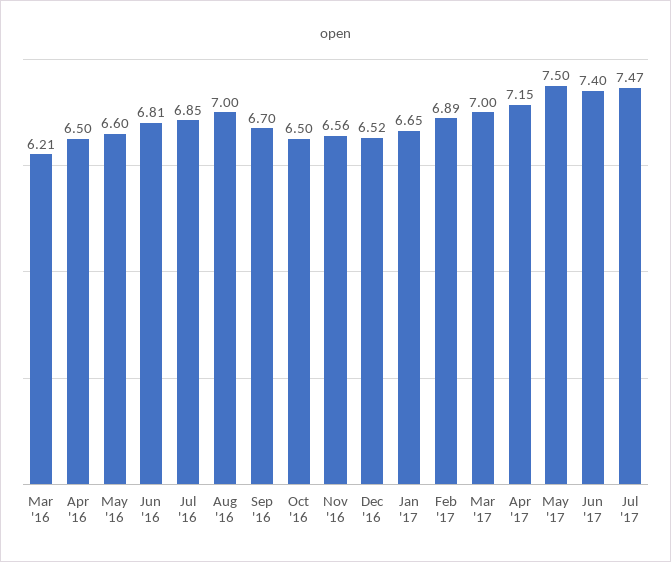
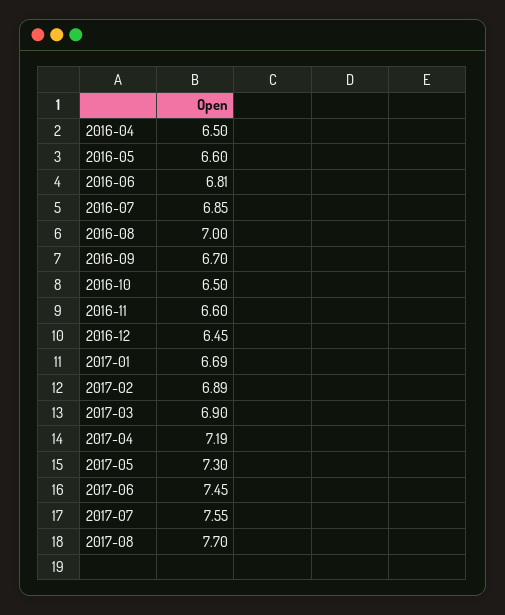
Mar '16: 6.21 -> none
Nov '16: 6.56 -> 6.6
Dec '16: 6.52 -> 6.45
Jan '17: 6.65 -> 6.69
Mar '17: 7 -> 6.9
Apr '17: 7.15 -> 7.19
May '17: 7.5 -> 7.3
Jun '17: 7.4 -> 7.45
Jul '17: 7.47 -> 7.55
2017-08: none -> 7.7

